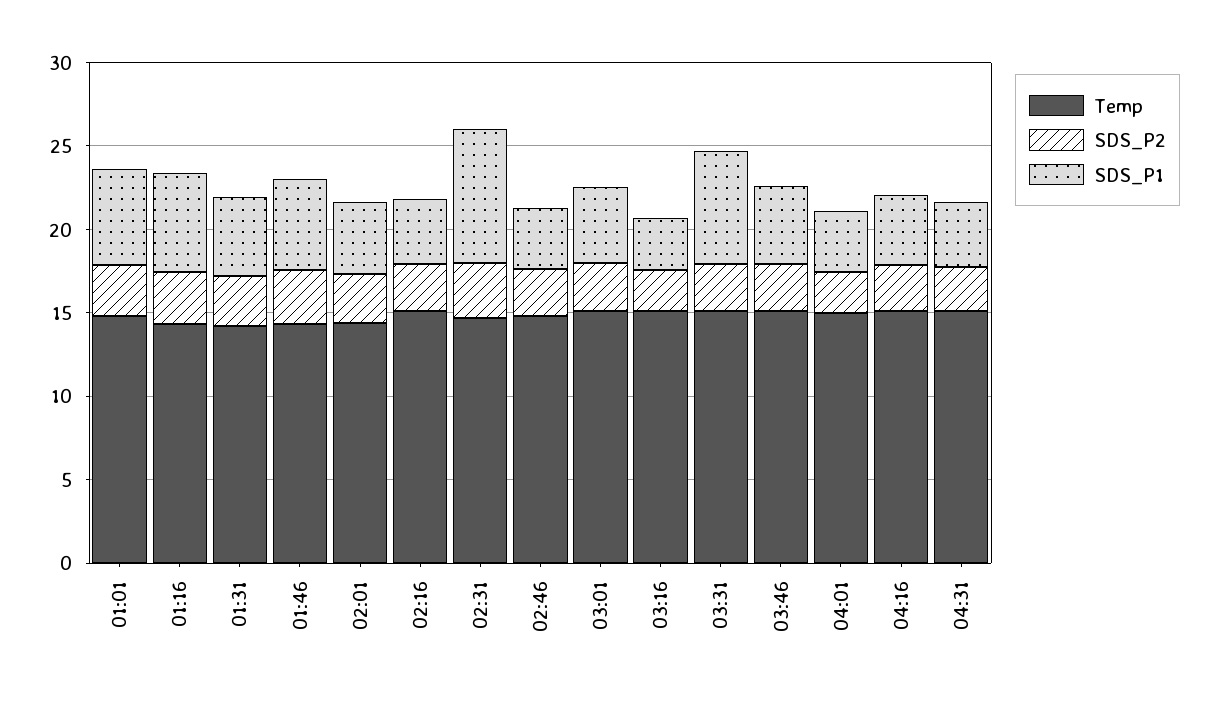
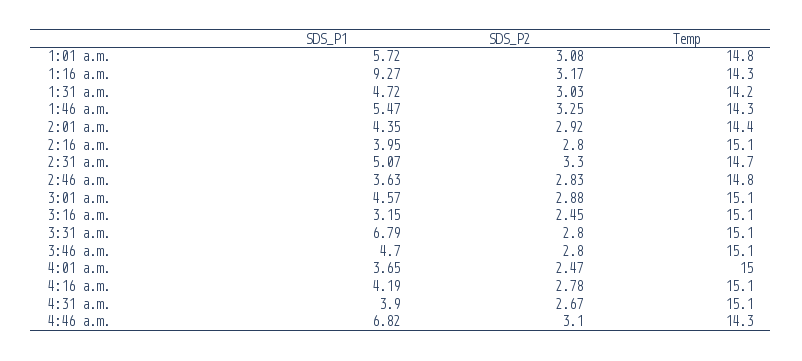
SDS_P1, 01:16: 6 -> 9.27
SDS_P1, 02:31: 8 -> 5.07
SDS_P1, 4:46 a.m.: none -> 6.82
SDS_P2, 4:46 a.m.: none -> 3.1
Temp, 4:46 a.m.: none -> 14.3

